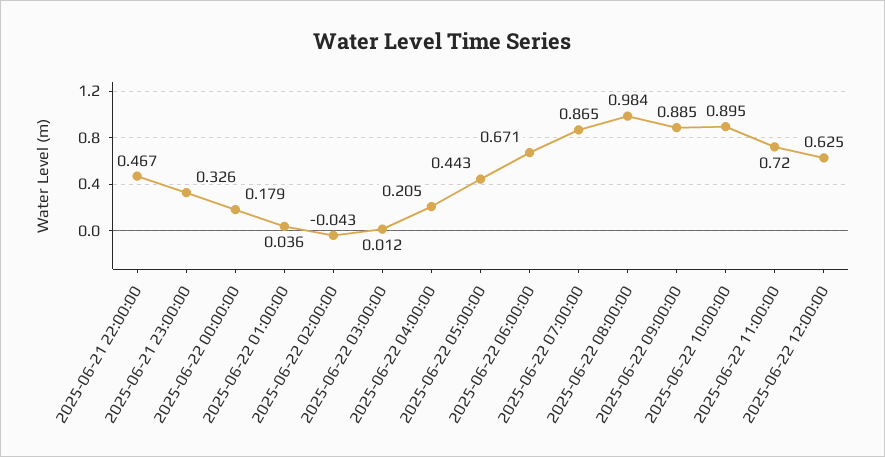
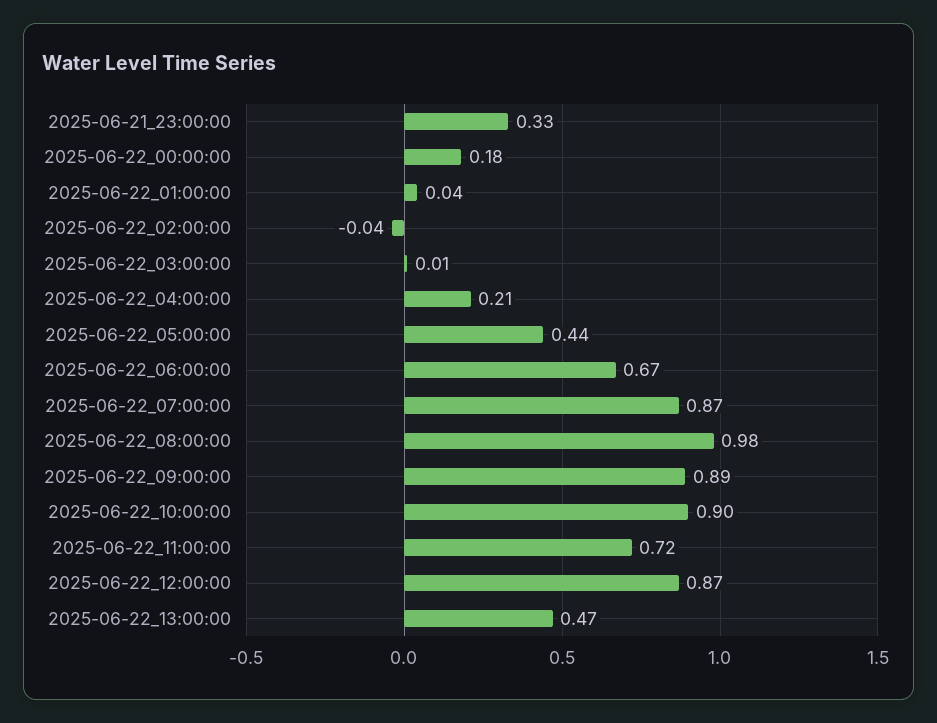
2025-06-21 22:00:00: 0.467 -> none
2025-06-22 12:00:00: 0.625 -> 0.87
2025-06-22_13:00:00: none -> 0.47

